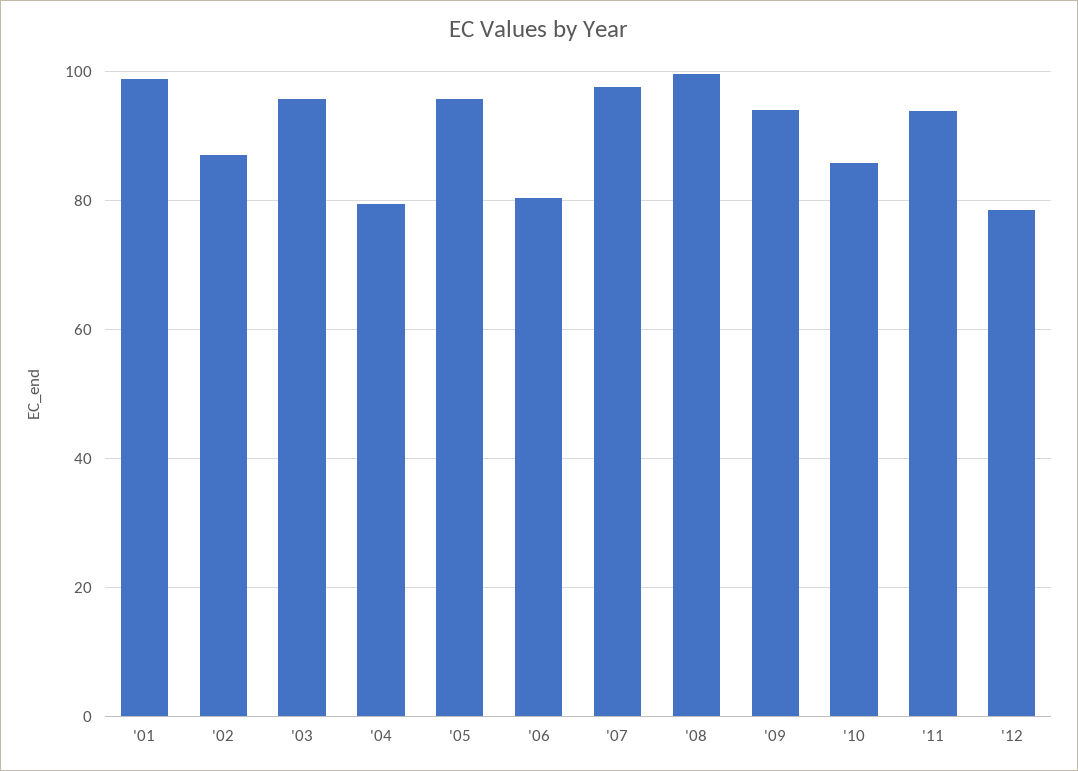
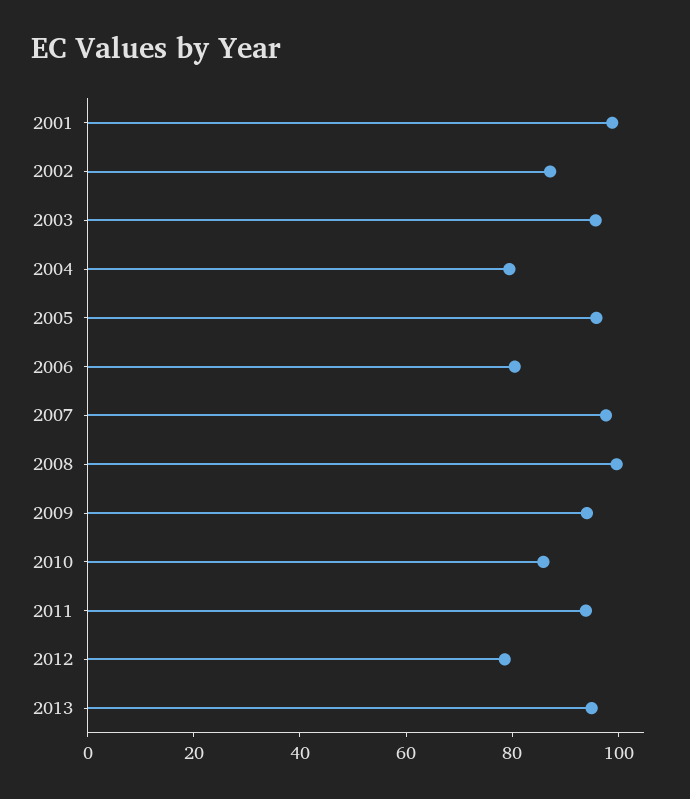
2013: none -> 95

